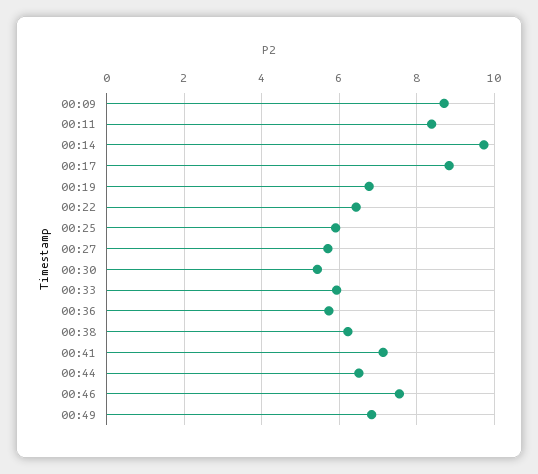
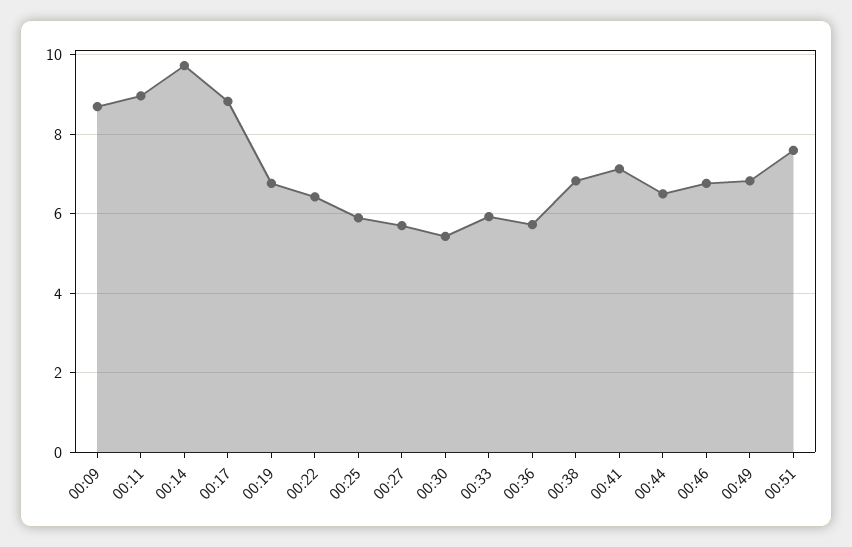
00:11: 8.4 -> 9
00:38: 6.2 -> 6.8
00:46: 7.6 -> 6.8
00:51: none -> 7.6

